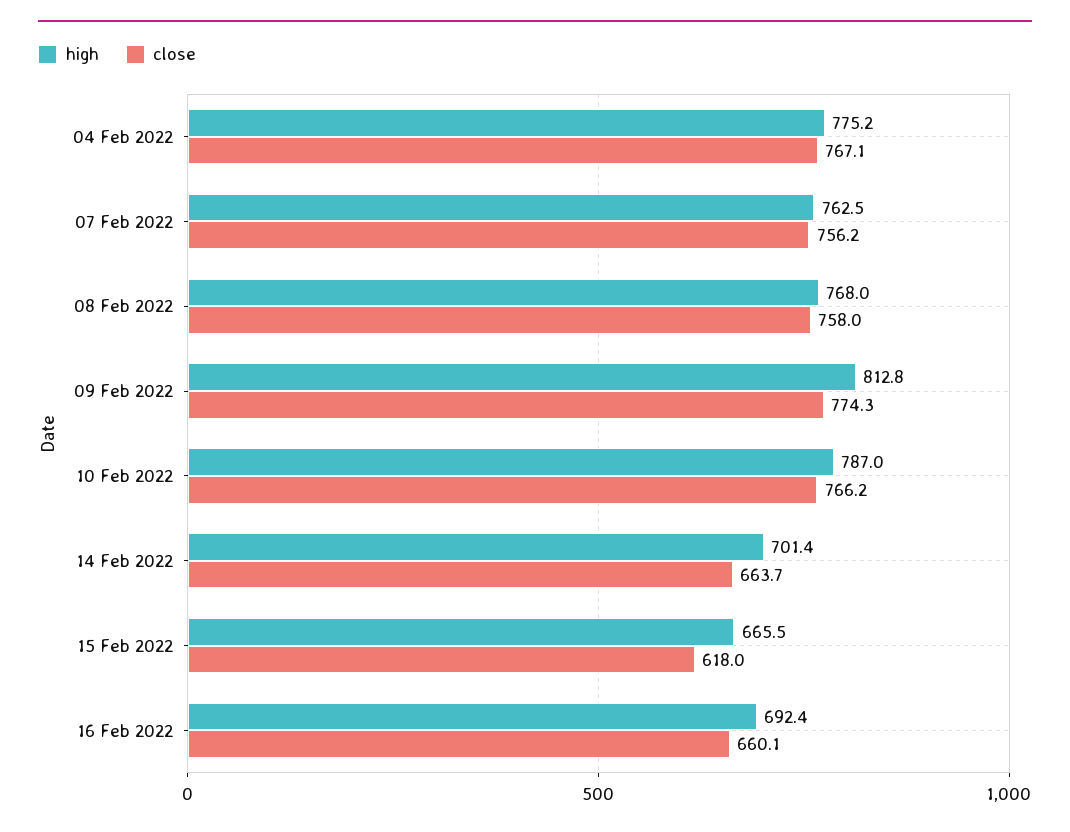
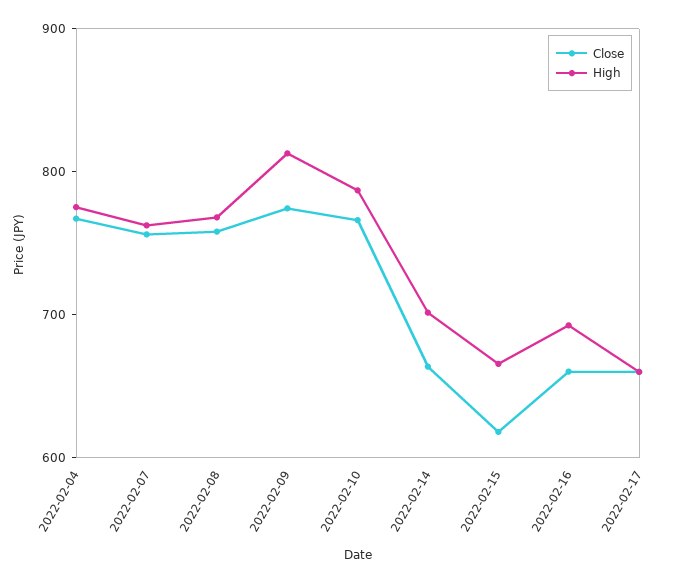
close, 2022-02-17: none -> 660
high, 2022-02-17: none -> 660

